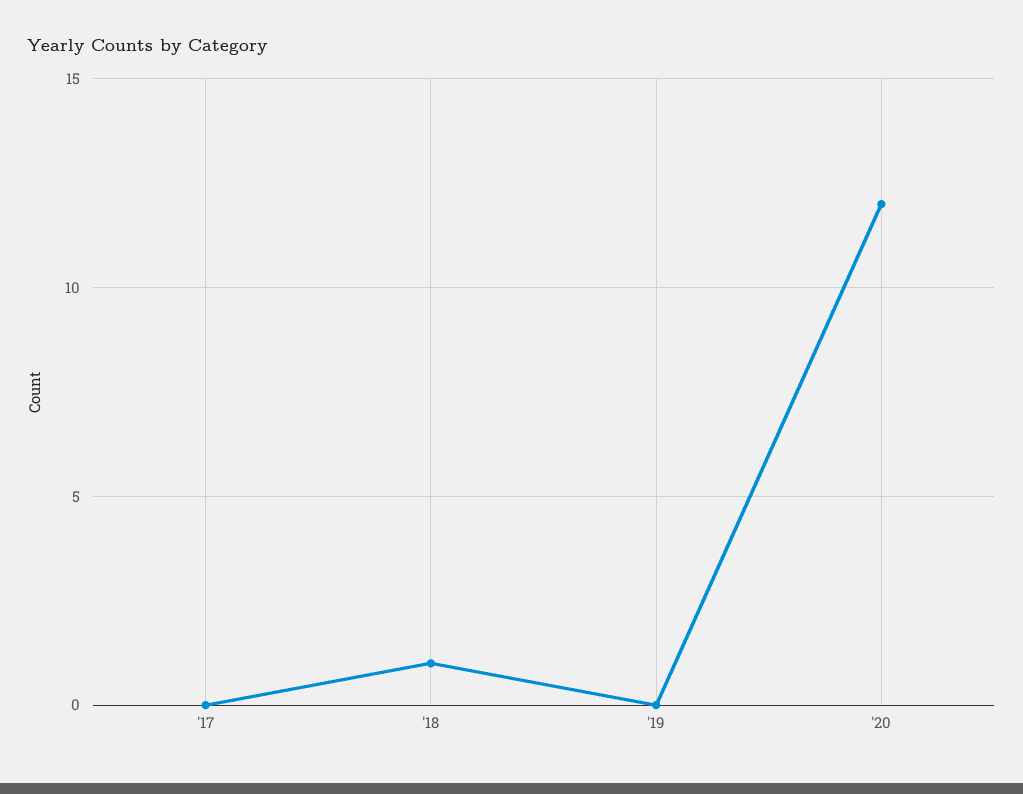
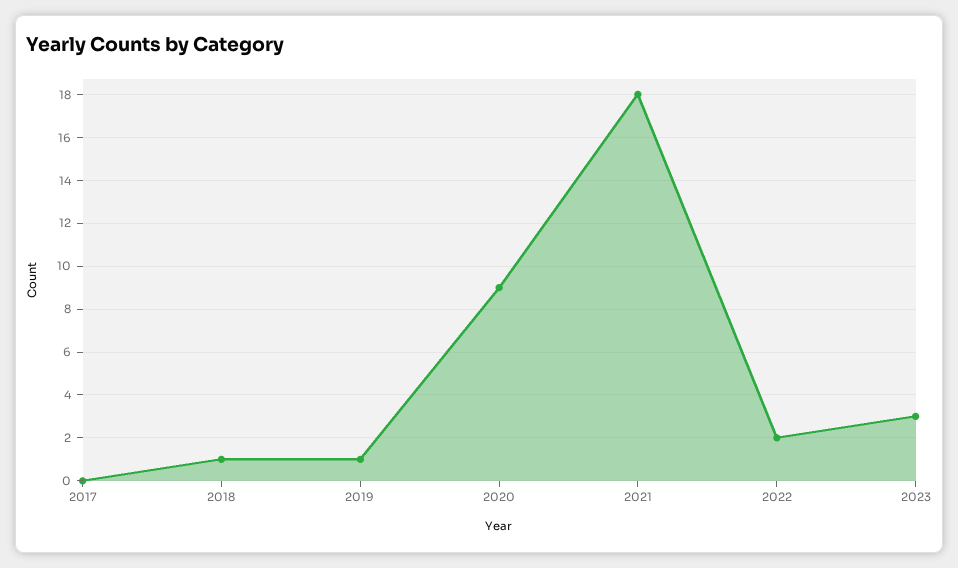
'19: 0 -> 1
'20: 12 -> 9
2021: none -> 18
2022: none -> 2
2023: none -> 3

